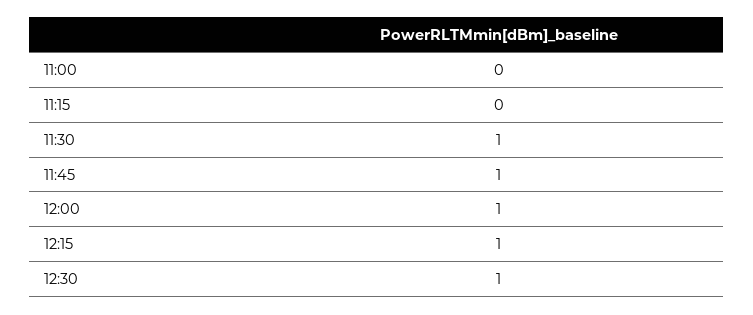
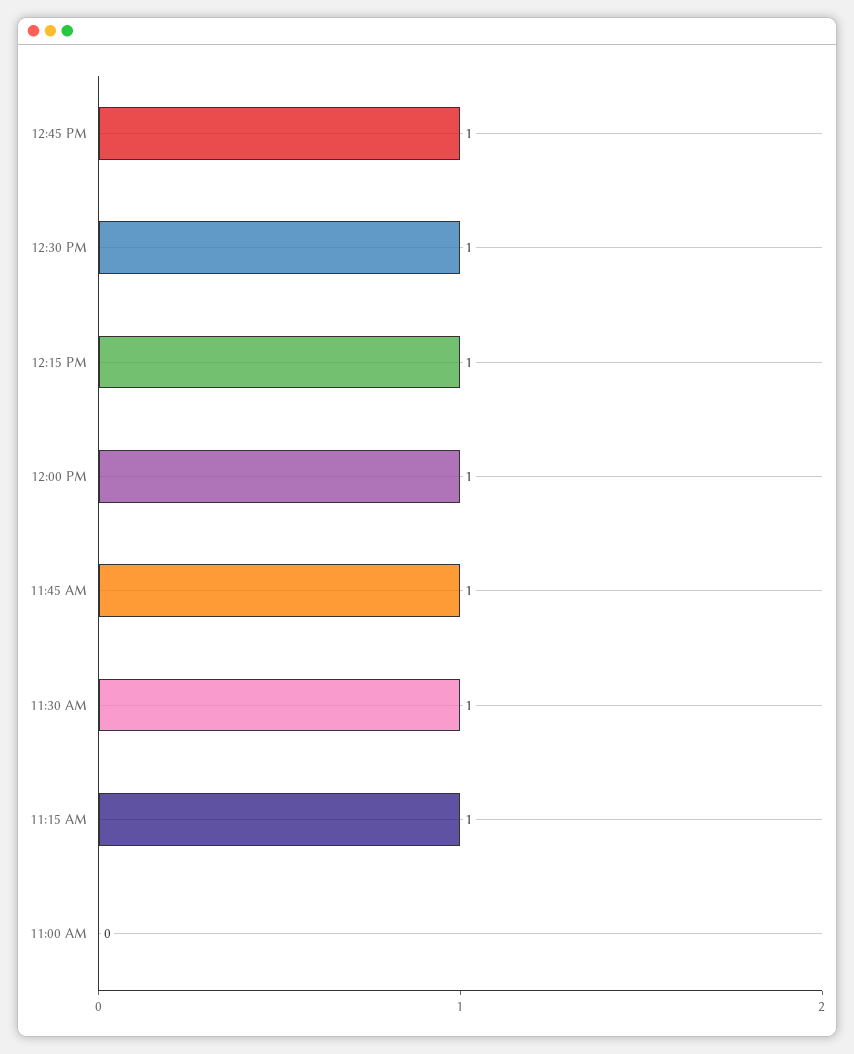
11:15: 0 -> 1
12:45 PM: none -> 1

